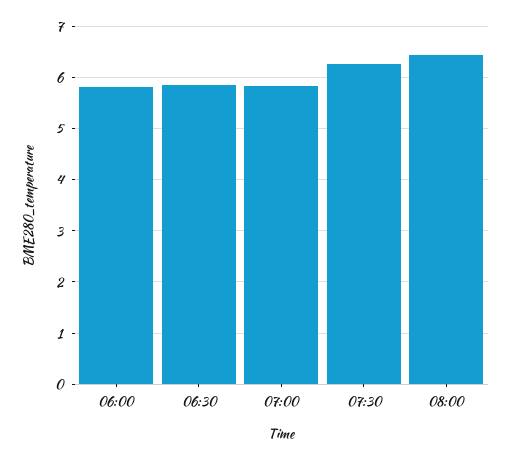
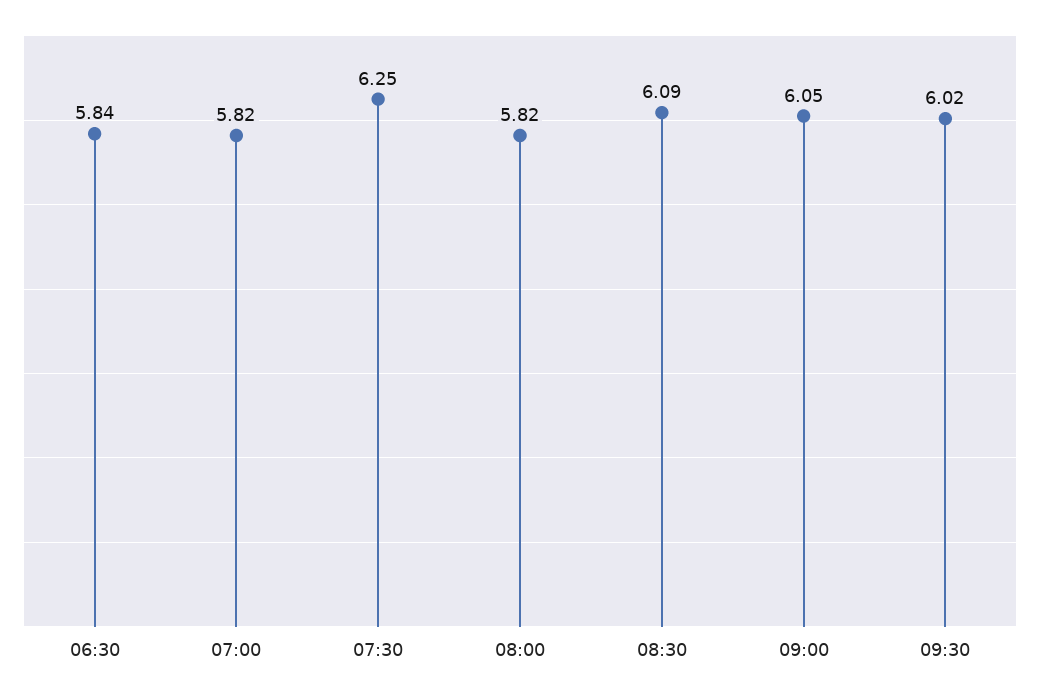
06:00: 5.8 -> none
08:00: 6.4 -> 5.82
08:30: none -> 6.09
09:00: none -> 6.05
09:30: none -> 6.02

